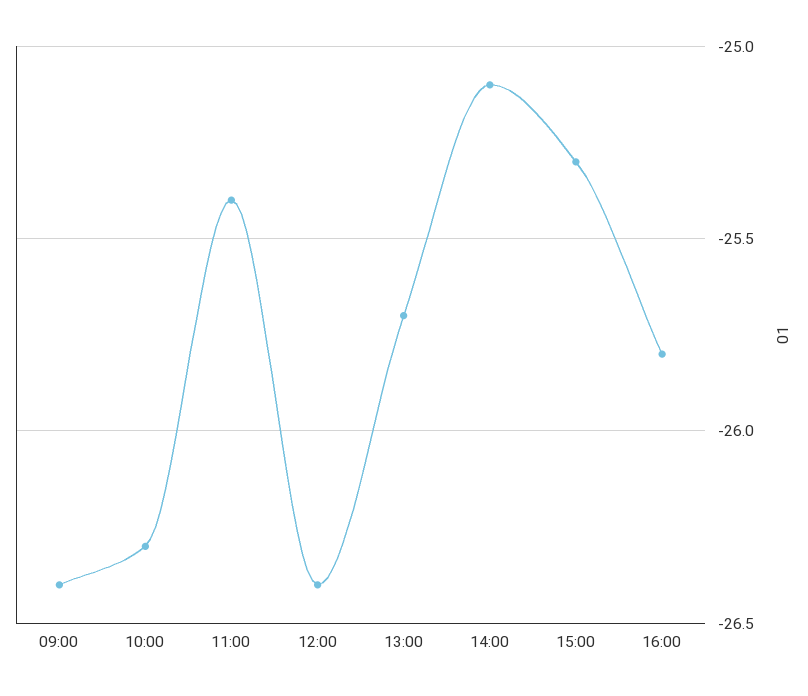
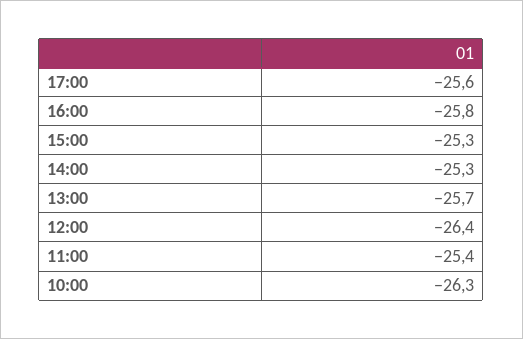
09:00: -26.4 -> none
14:00: -25.1 -> -25.3
17:00: none -> -25.6

